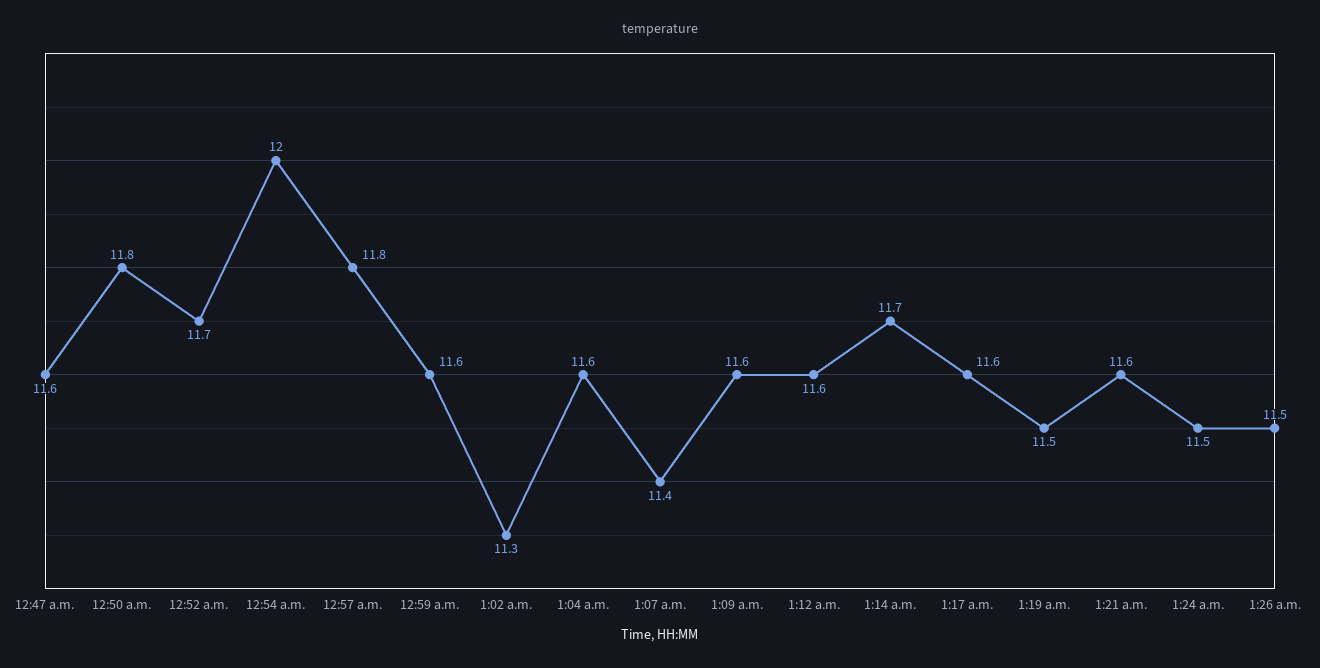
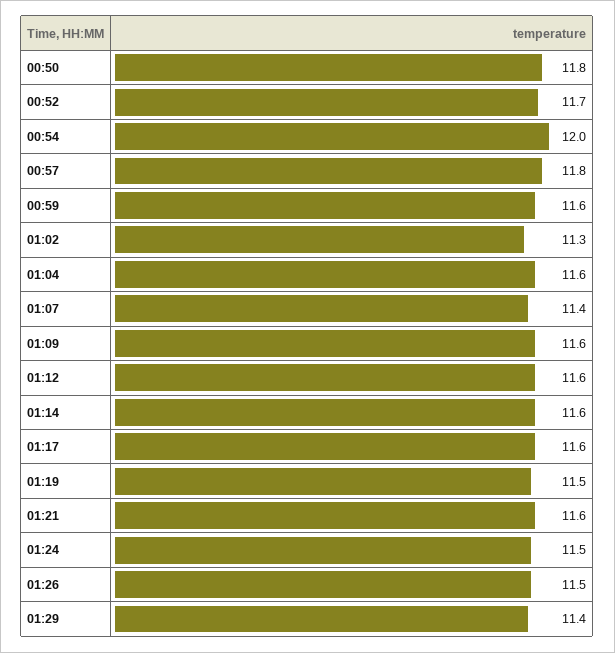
12:47 a.m.: 11.6 -> none
1:14 a.m.: 11.7 -> 11.6
01:29: none -> 11.4

